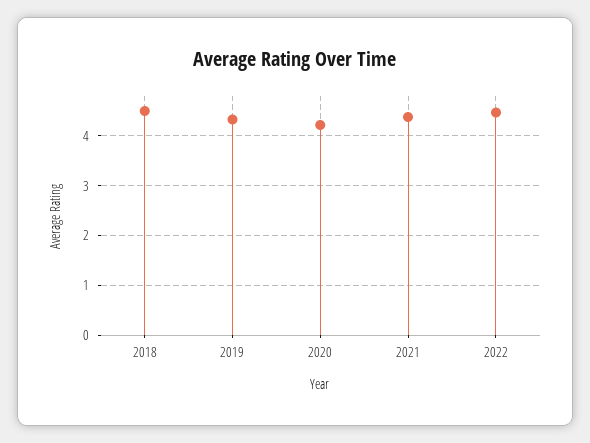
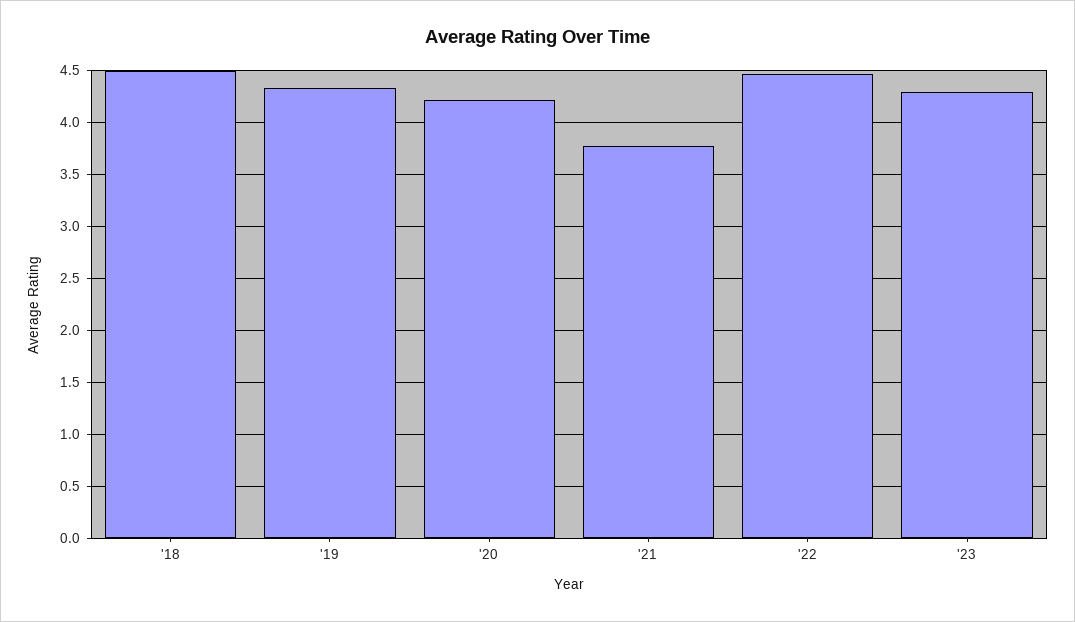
2021: 4.4 -> 3.8
'23: none -> 4.3

